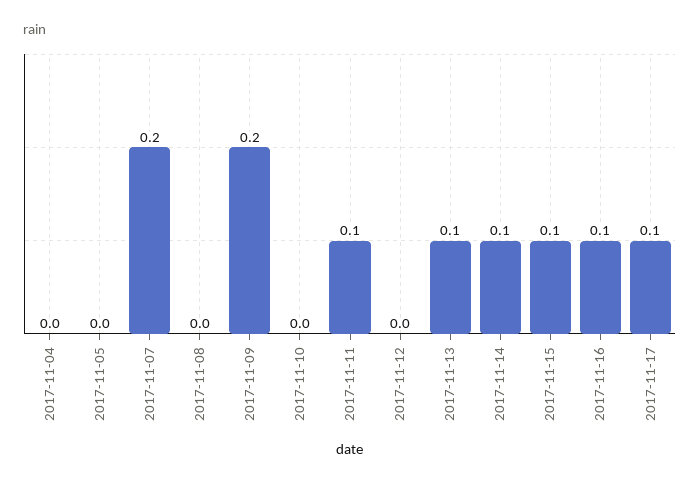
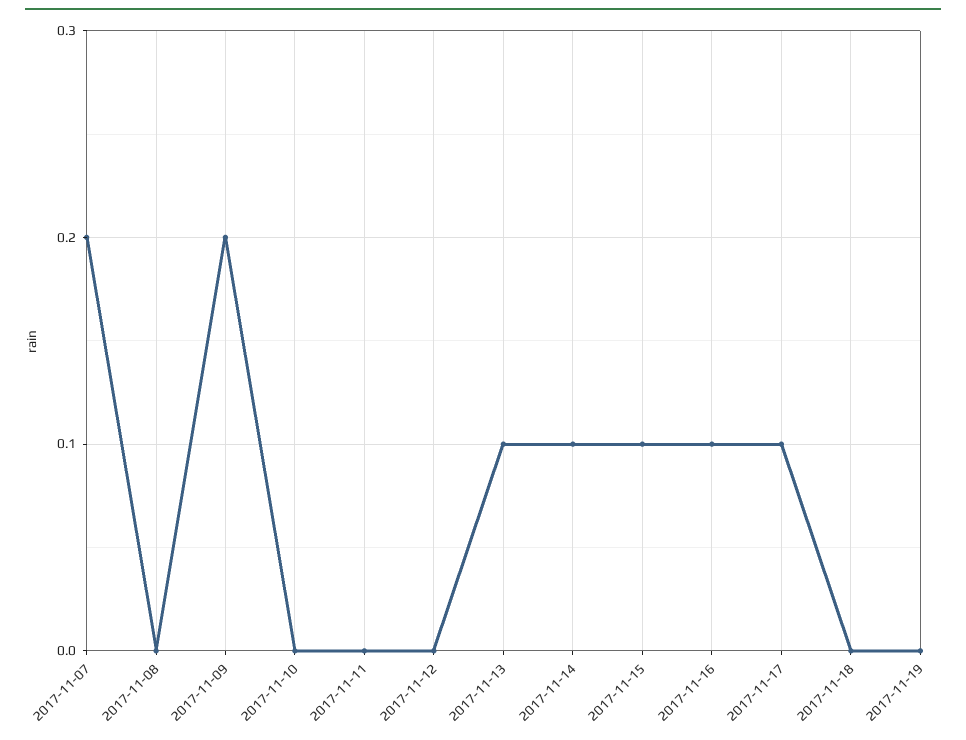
2017-11-04: 0 -> none
2017-11-05: 0 -> none
2017-11-11: 0.1 -> 0
2017-11-18: none -> 0
2017-11-19: none -> 0

